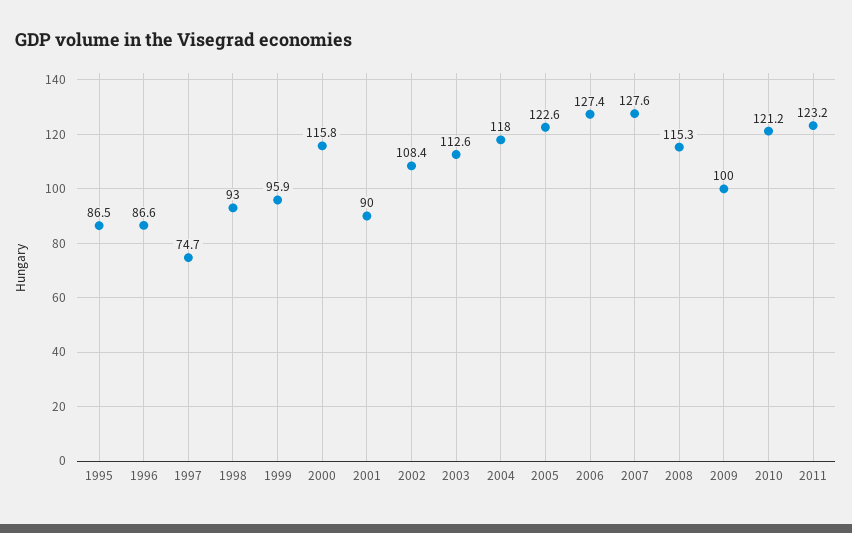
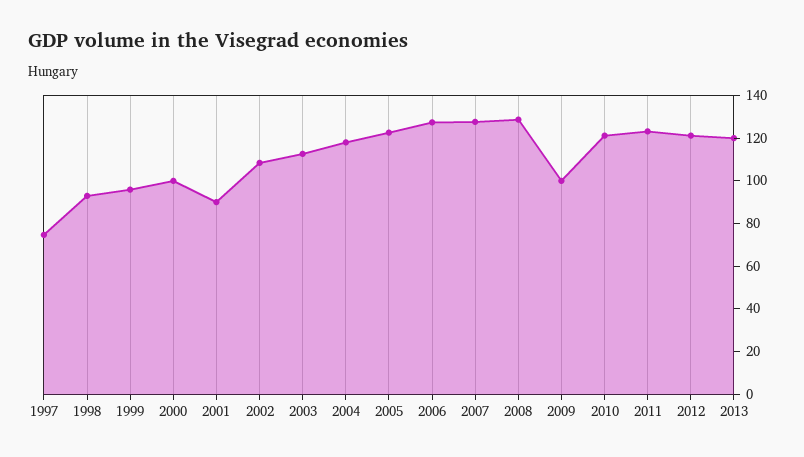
1995: 86.5 -> none
1996: 86.6 -> none
2000: 115.8 -> 100
2008: 115.3 -> 130
2012: none -> 120
2013: none -> 120

